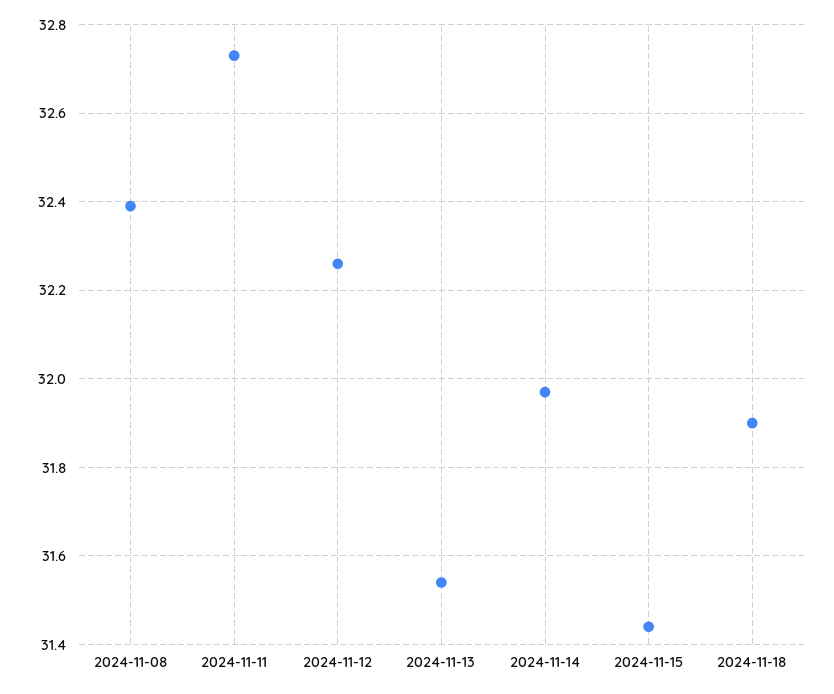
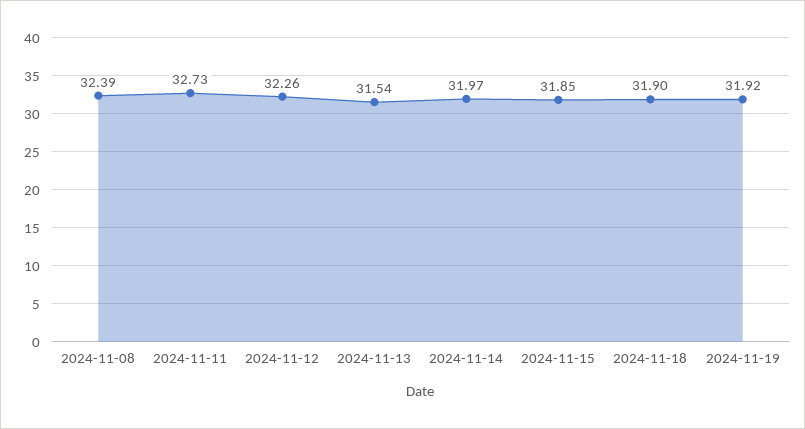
2024-11-15: 31.45 -> 31.85
2024-11-19: none -> 31.92

